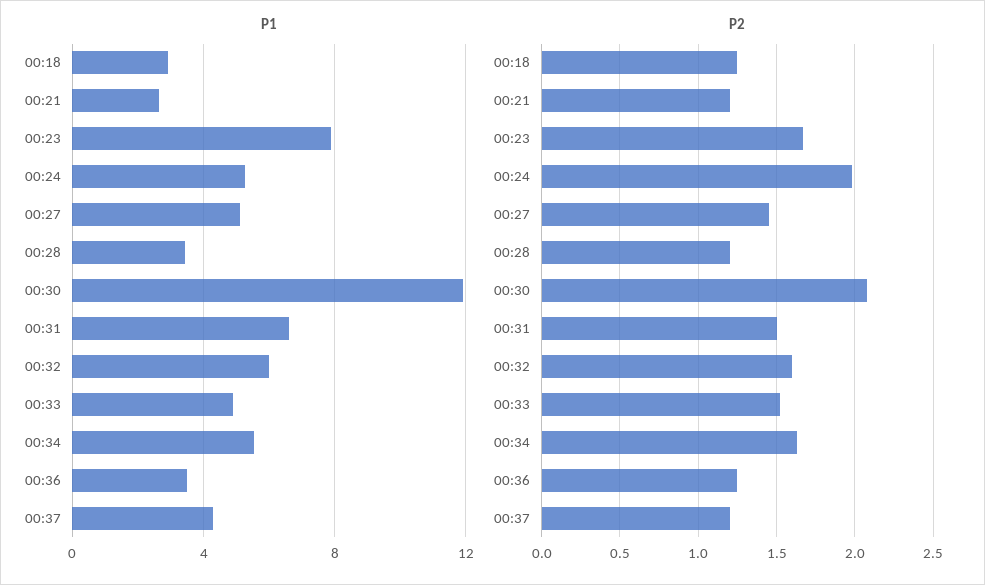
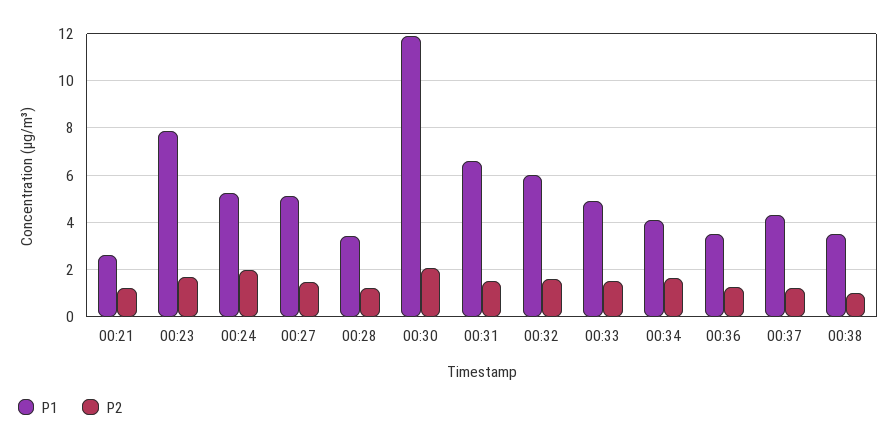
P1, 00:18: 3 -> none
P1, 00:34: 5.5 -> 4
P2, 00:18: 1.25 -> none
P1, 00:38: none -> 3.5
P2, 00:38: none -> 1

